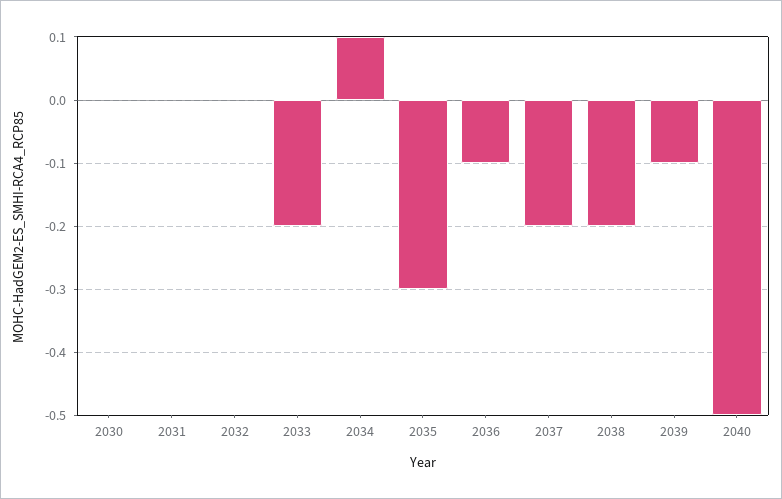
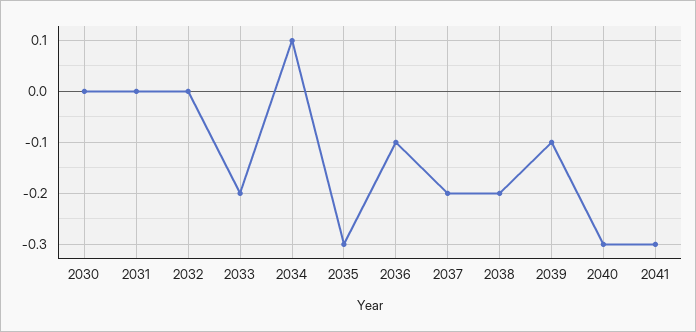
2040: -0.5 -> -0.3
2041: none -> -0.3

